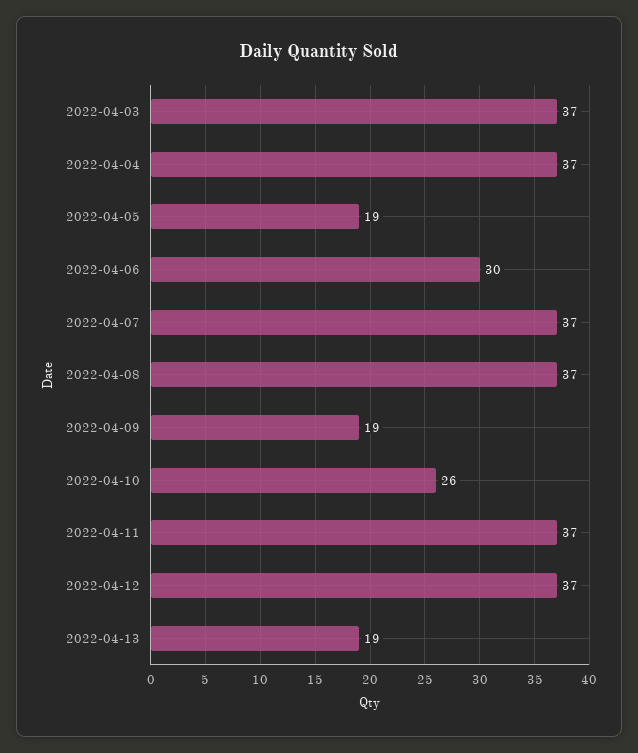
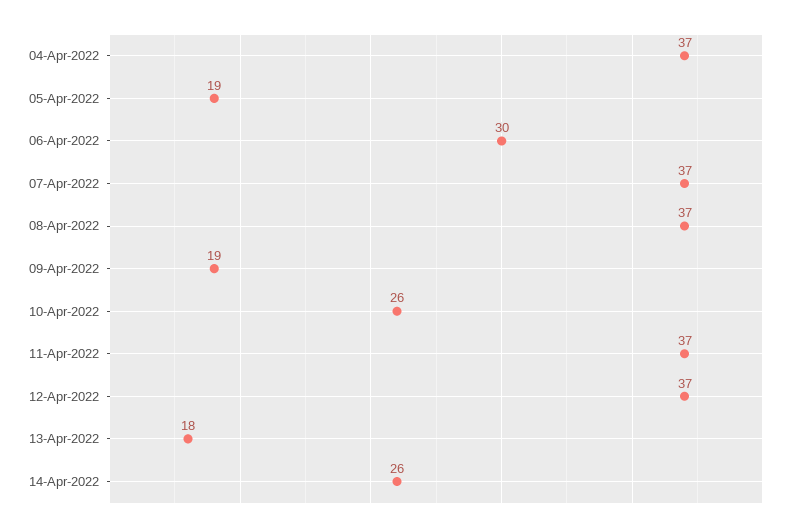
2022-04-03: 37 -> none
2022-04-13: 19 -> 18
14-Apr-2022: none -> 26

